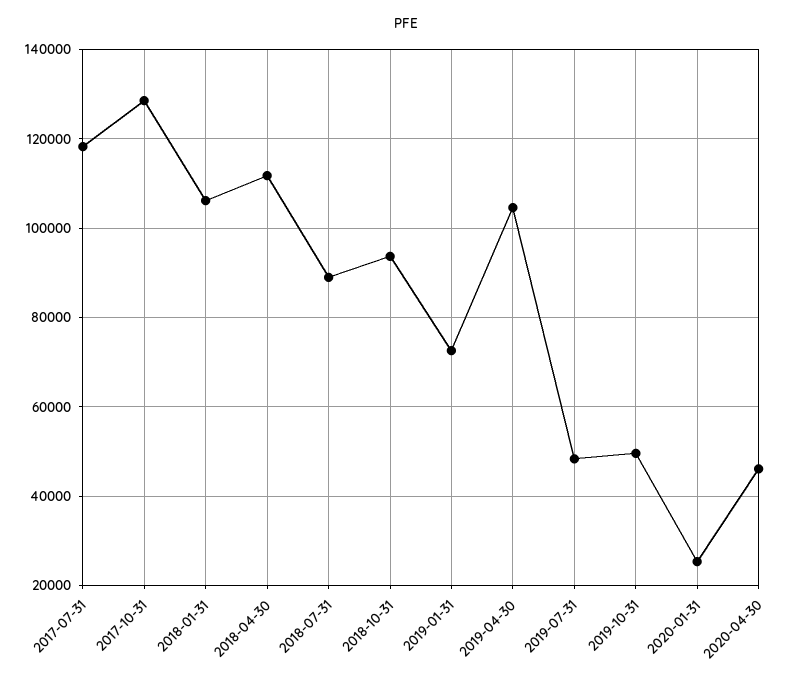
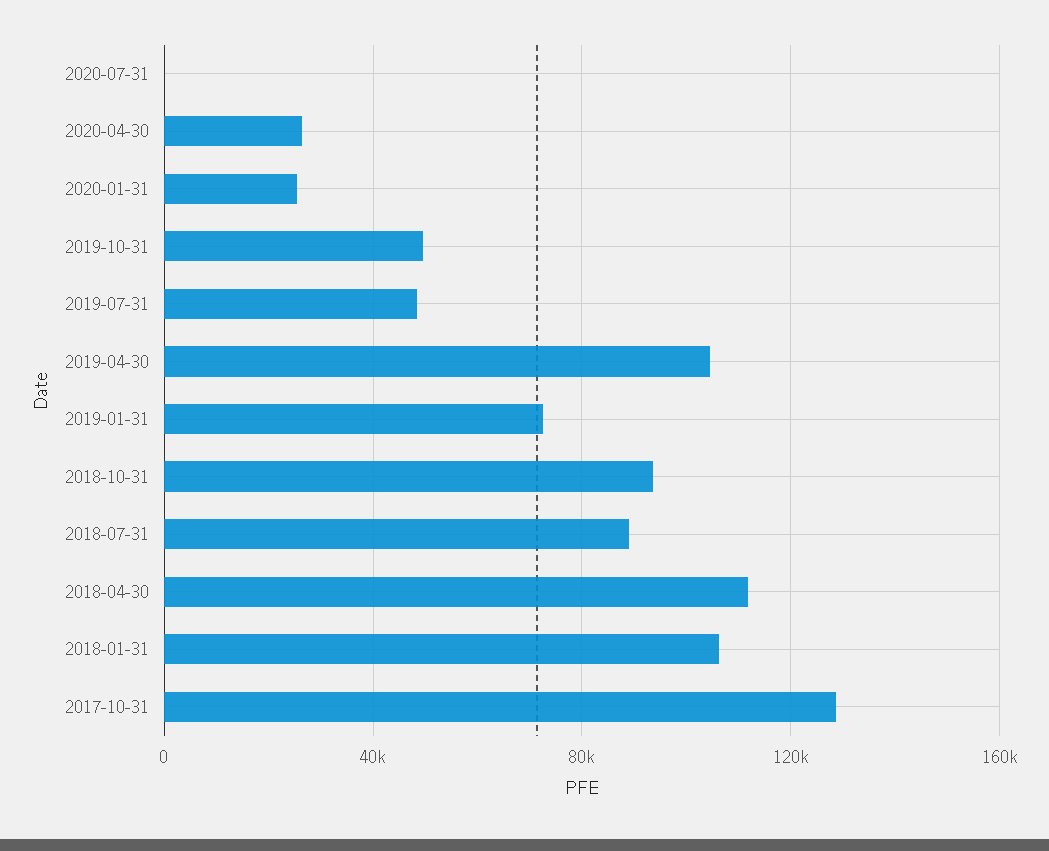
2017-07-31: 118000 -> none
2020-04-30: 46000 -> 25000
2020-07-31: none -> 0

